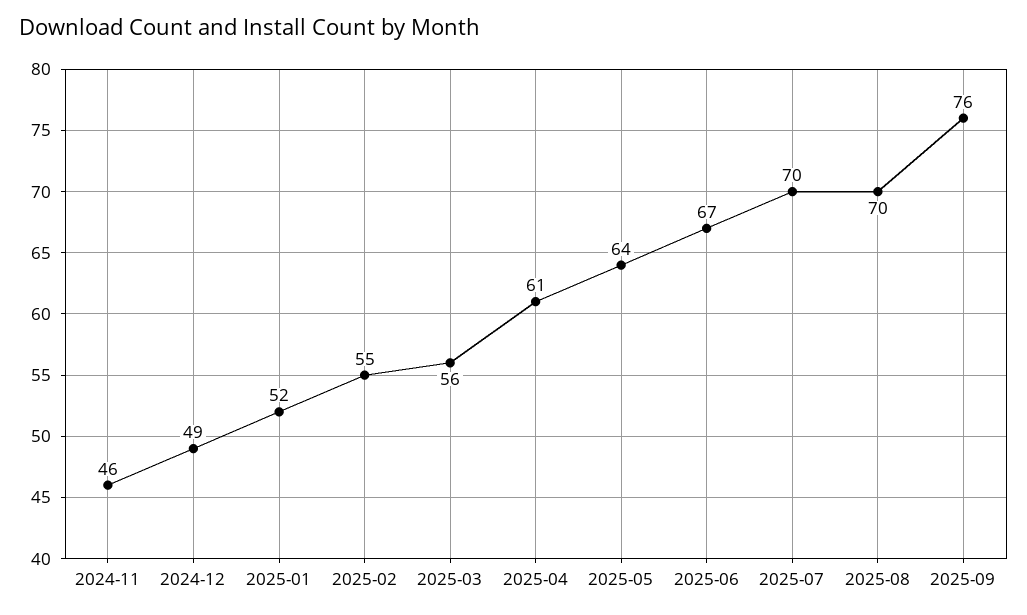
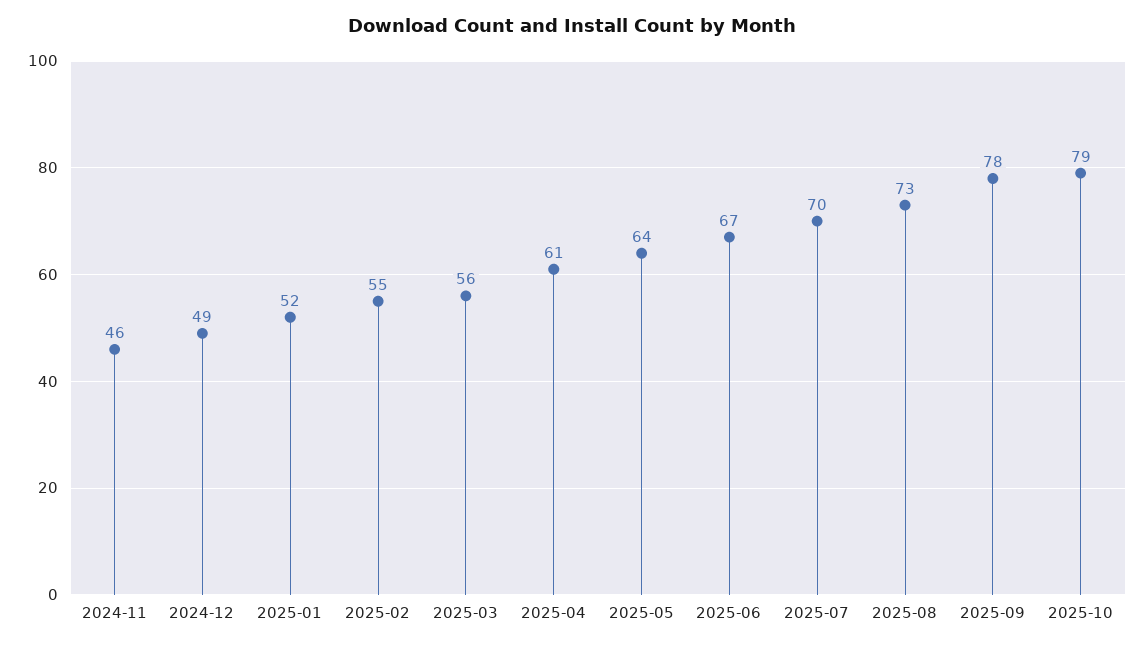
2025-08: 70 -> 73
2025-09: 76 -> 78
2025-10: none -> 79

